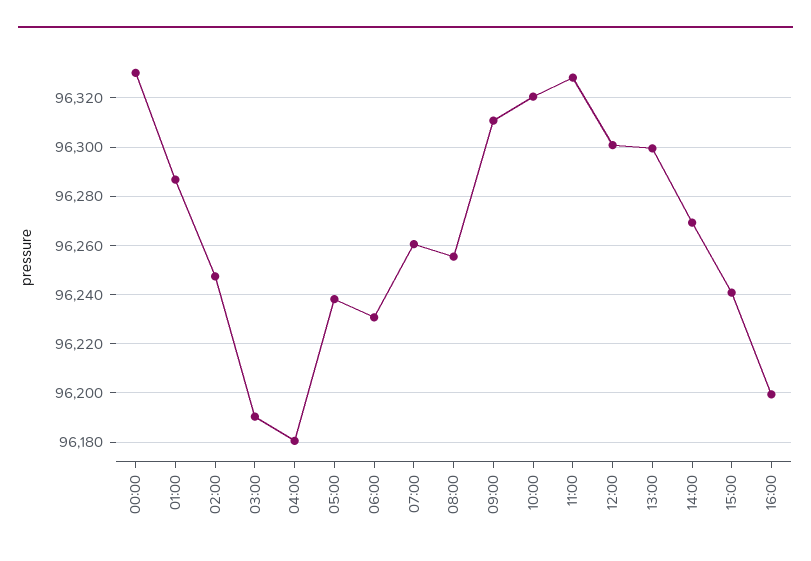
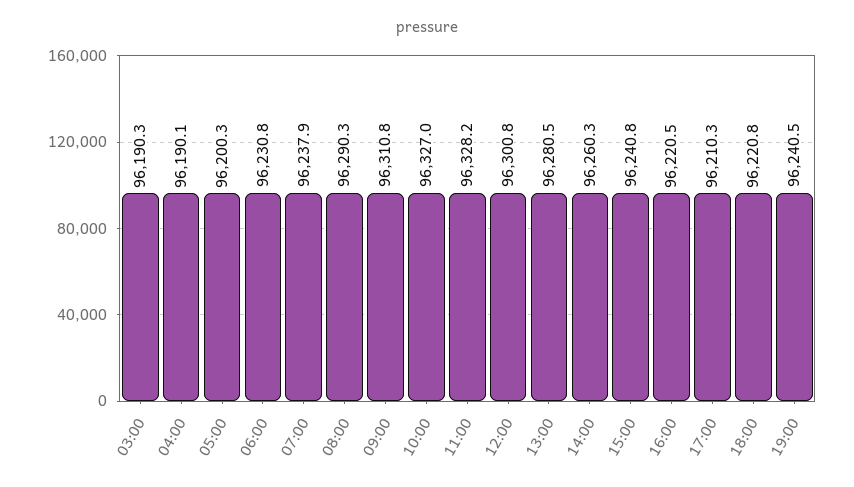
00:00: 96330 -> none
01:00: 96287.5 -> none
02:00: 96247.5 -> none
04:00: 96180 -> 96190.1
05:00: 96237.5 -> 96200.3
07:00: 96260 -> 96237.9
08:00: 96255 -> 96290.3
10:00: 96320 -> 96327
13:00: 96300 -> 96280.5
14:00: 96270 -> 96260.3
16:00: 96200 -> 96220.5
17:00: none -> 96210.3
18:00: none -> 96220.8
19:00: none -> 96240.5

